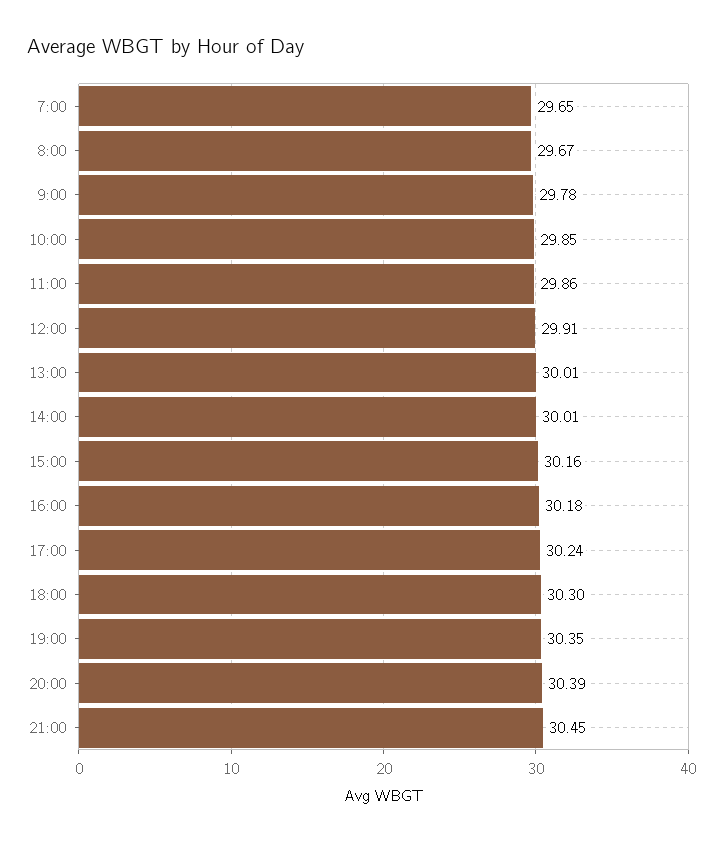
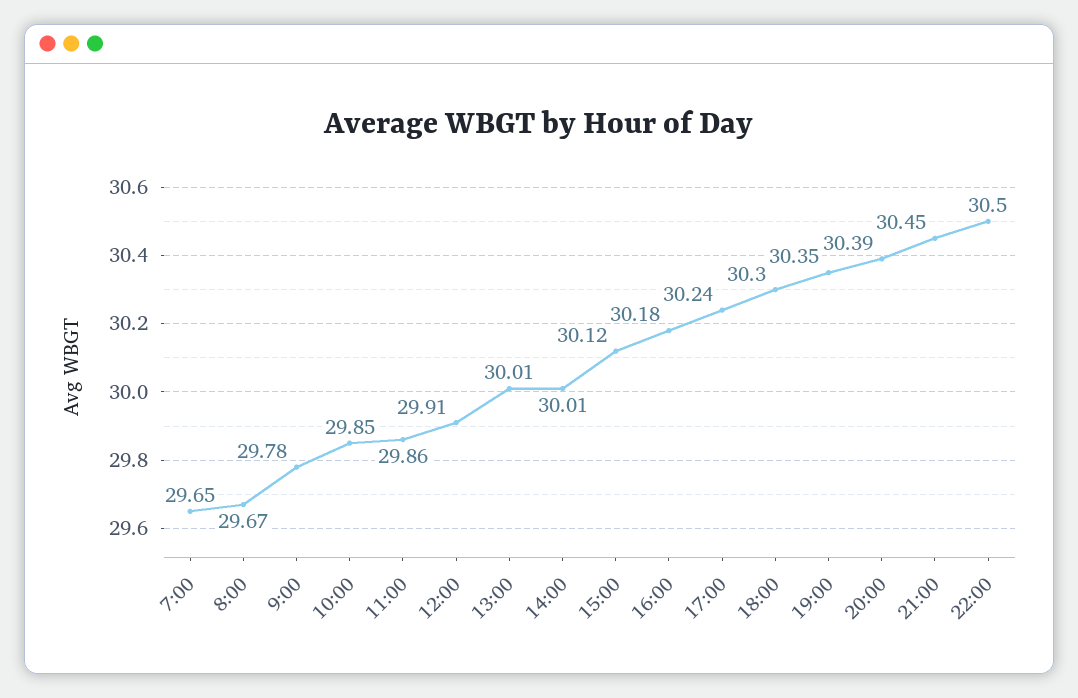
15:00: 30.16 -> 30.12
22:00: none -> 30.5

